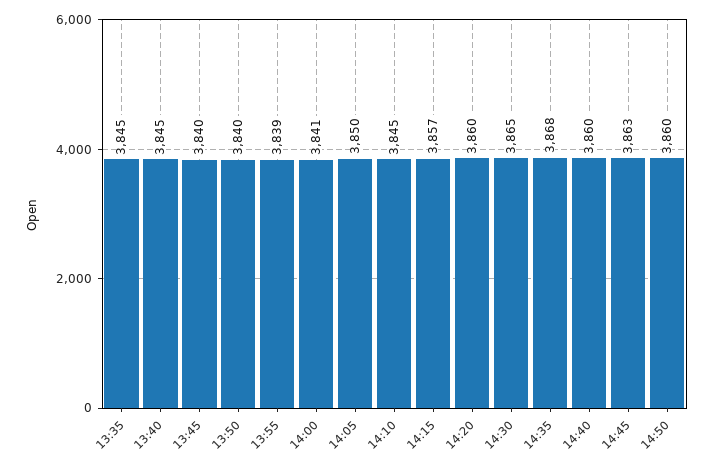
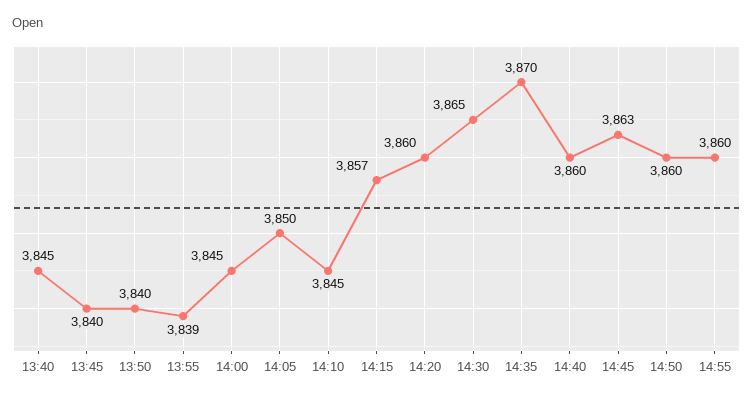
13:35: 3845 -> none
14:00: 3841 -> 3845
14:35: 3868 -> 3870
14:55: none -> 3860

